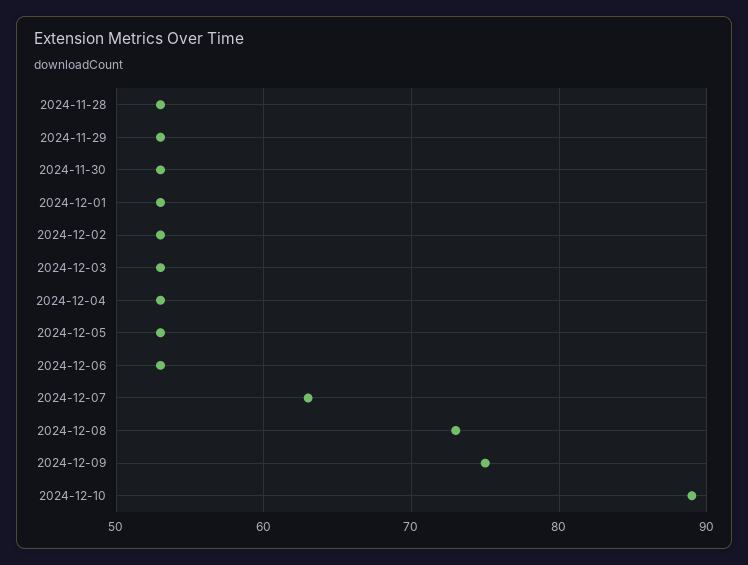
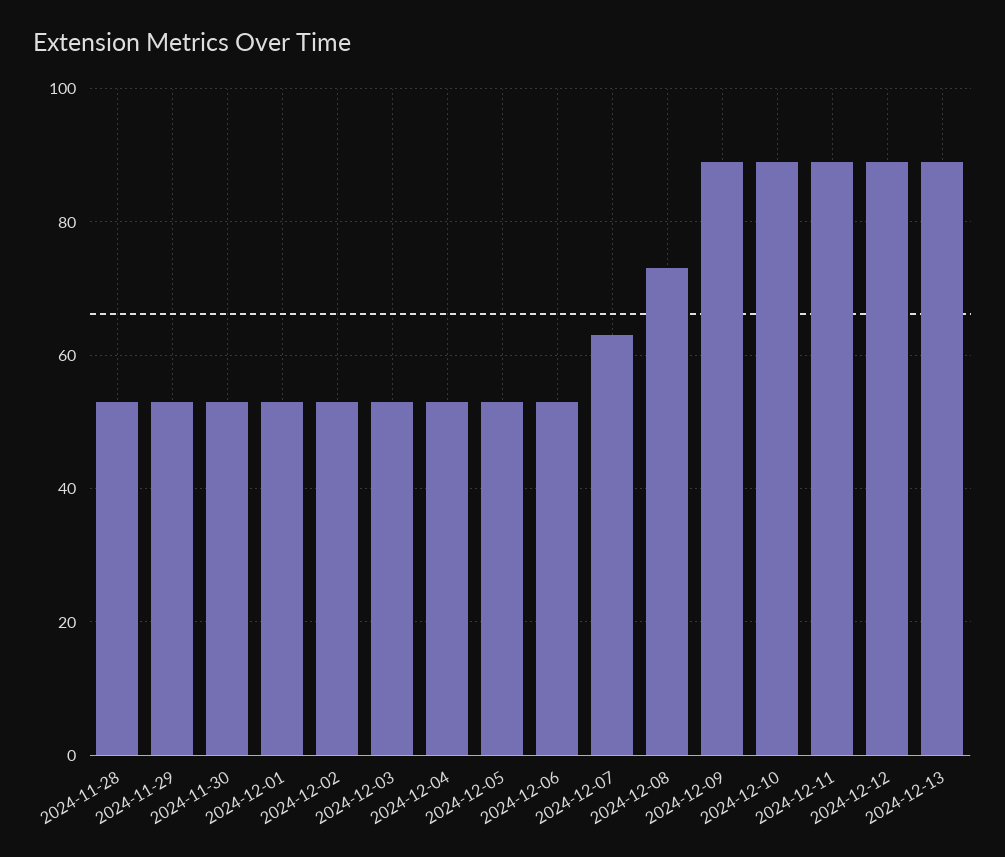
2024-12-09: 75 -> 90
2024-12-11: none -> 90
2024-12-12: none -> 90
2024-12-13: none -> 90

